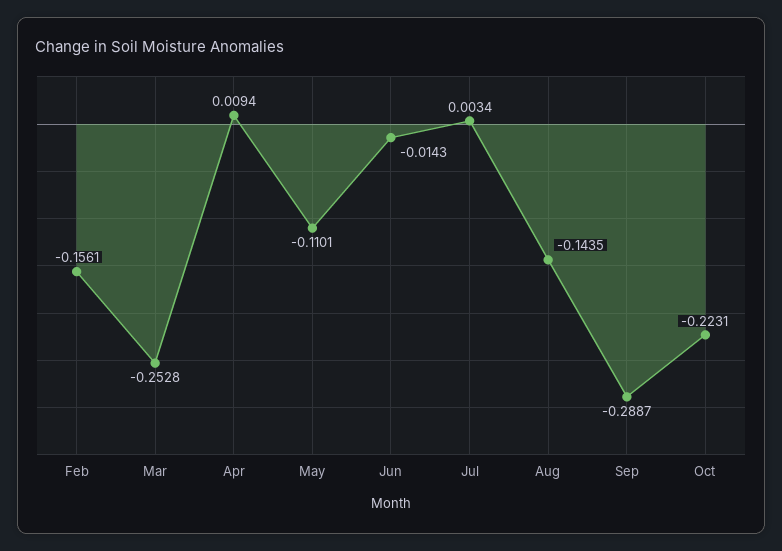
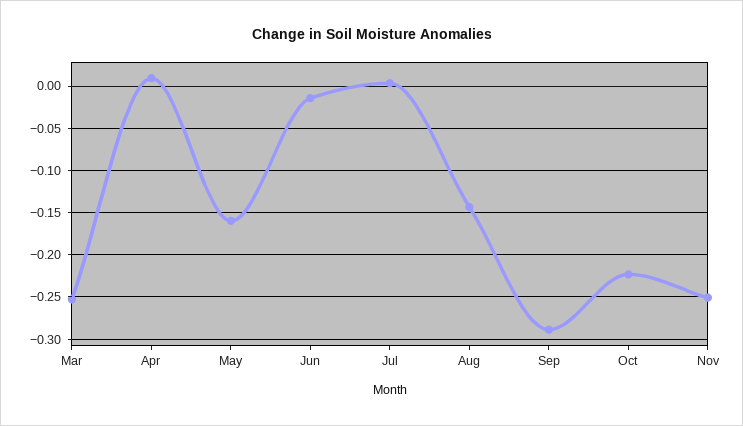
Feb: -0.1561 -> none
May: -0.1101 -> -0.16
Nov: none -> -0.25

